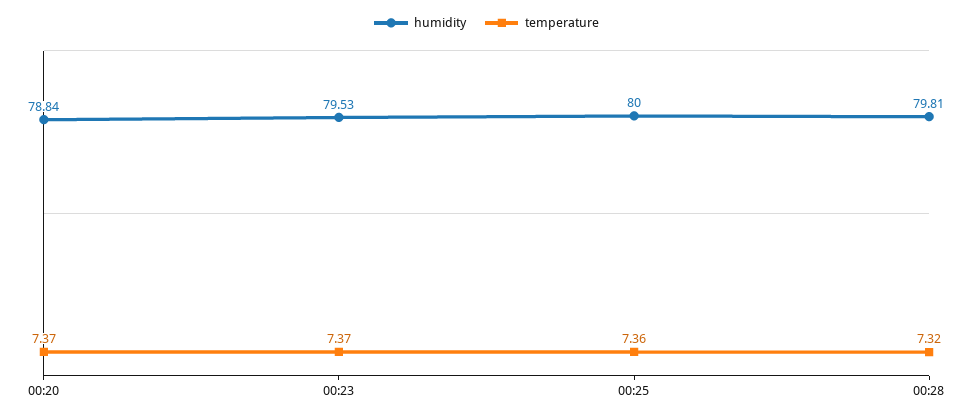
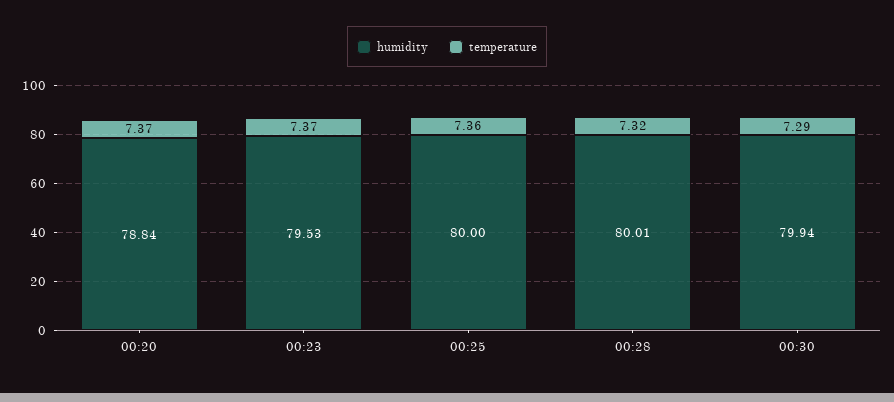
humidity, 00:28: 79.81 -> 80.01
humidity, 00:30: none -> 79.94
temperature, 00:30: none -> 7.29

